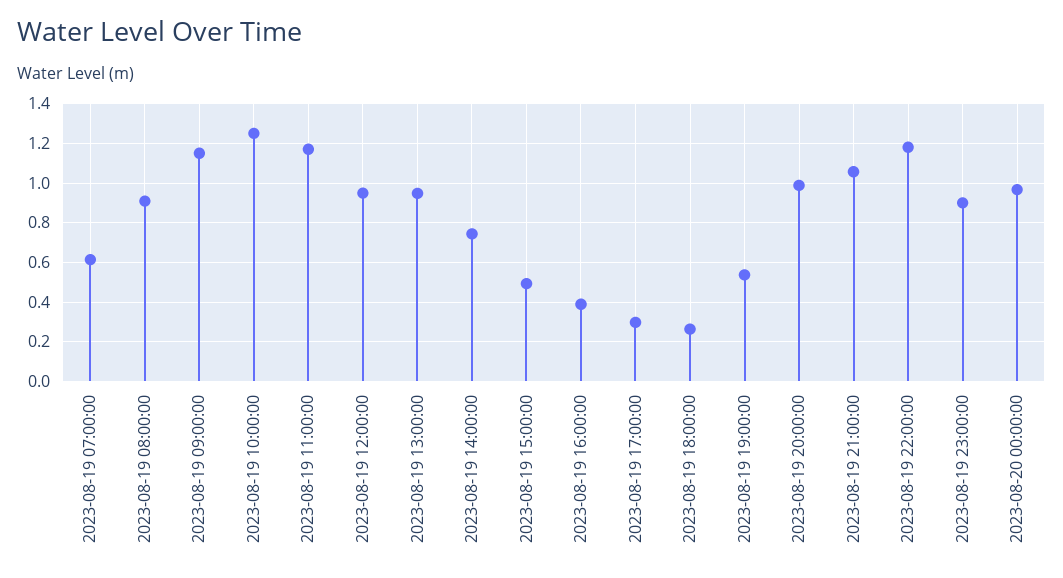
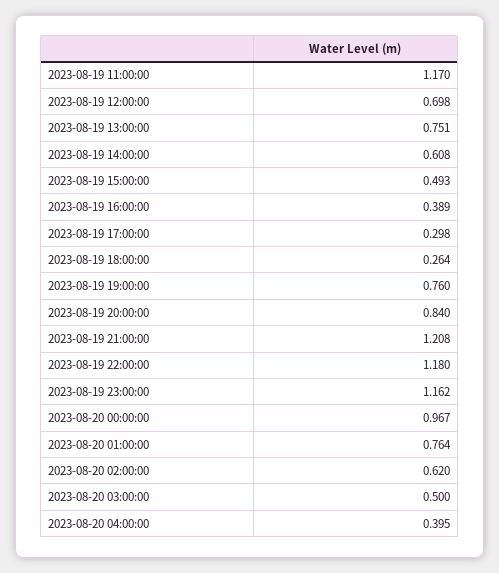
2023-08-19 07:00:00: 0.6 -> none
2023-08-19 08:00:00: 0.9 -> none
2023-08-19 09:00:00: 1.15 -> none
2023-08-19 10:00:00: 1.25 -> none
2023-08-19 12:00:00: 0.95 -> 0.698
2023-08-19 13:00:00: 0.95 -> 0.751
2023-08-19 14:00:00: 0.75 -> 0.608
2023-08-19 19:00:00: 0.55 -> 0.76
2023-08-19 20:00:00: 1 -> 0.84
2023-08-19 21:00:00: 1.05 -> 1.208
2023-08-19 23:00:00: 0.9 -> 1.162
2023-08-20 01:00:00: none -> 0.764
2023-08-20 02:00:00: none -> 0.62
2023-08-20 03:00:00: none -> 0.5
2023-08-20 04:00:00: none -> 0.395

